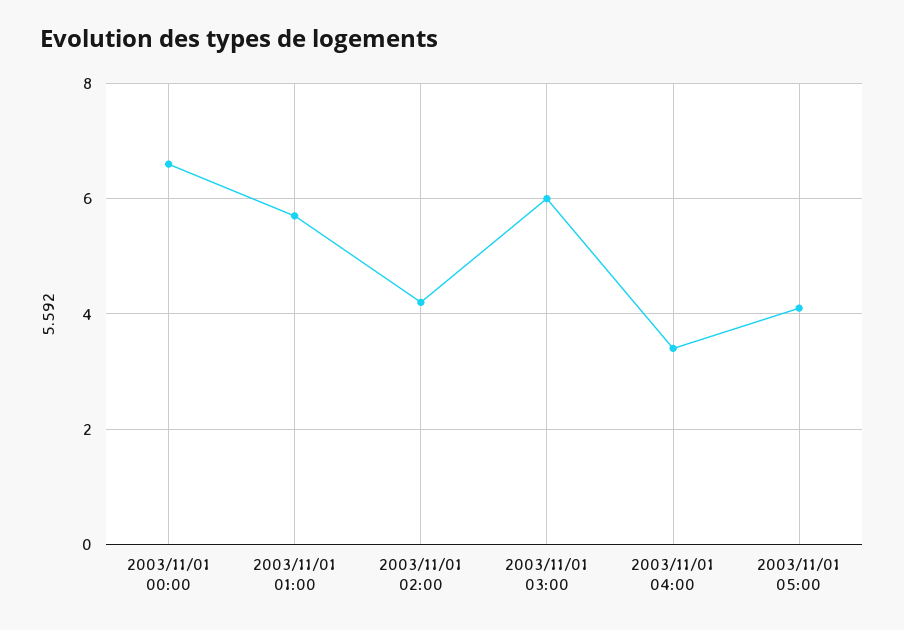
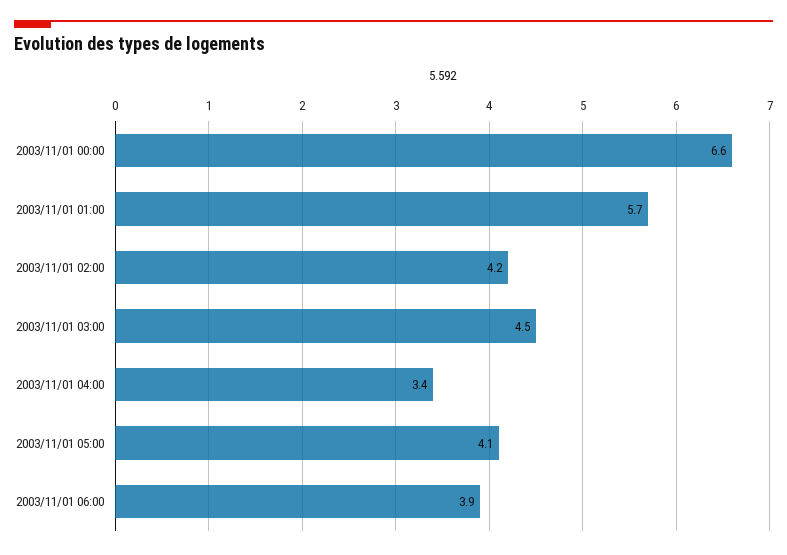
2003/11/01 03:00: 6 -> 4.5
2003/11/01 06:00: none -> 3.9

